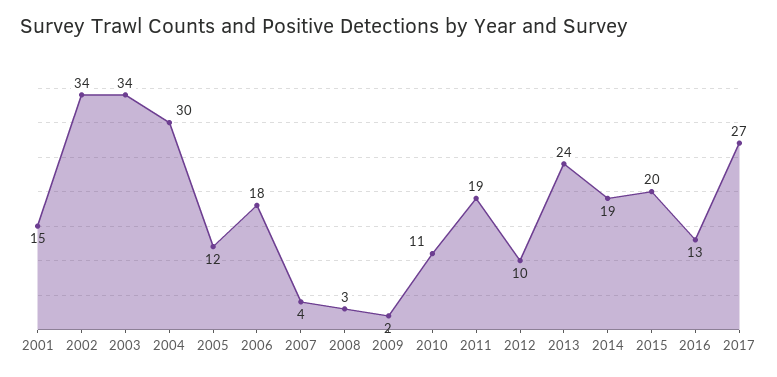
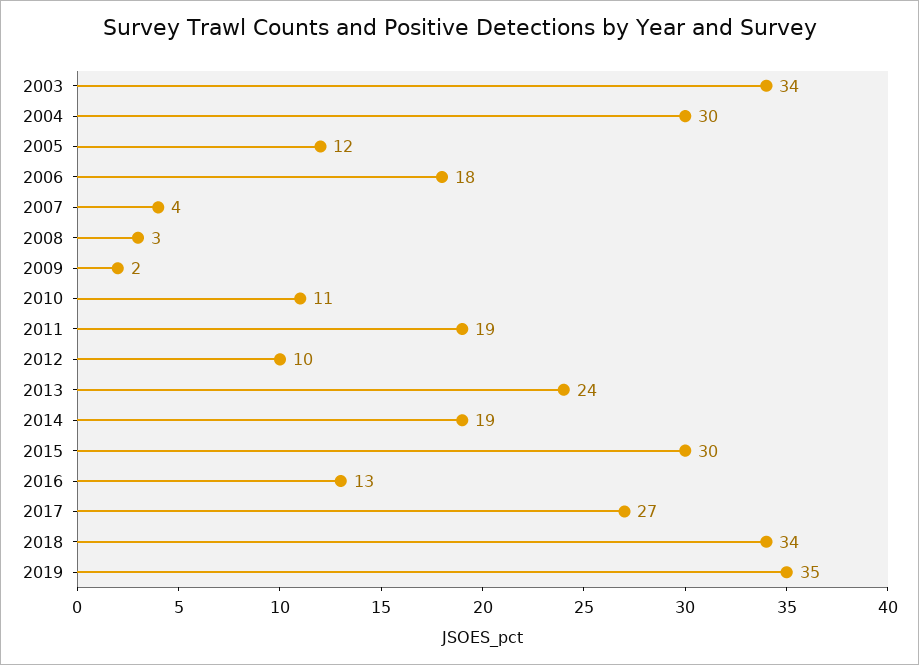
2001: 15 -> none
2002: 34 -> none
2015: 20 -> 30
2018: none -> 34
2019: none -> 35

